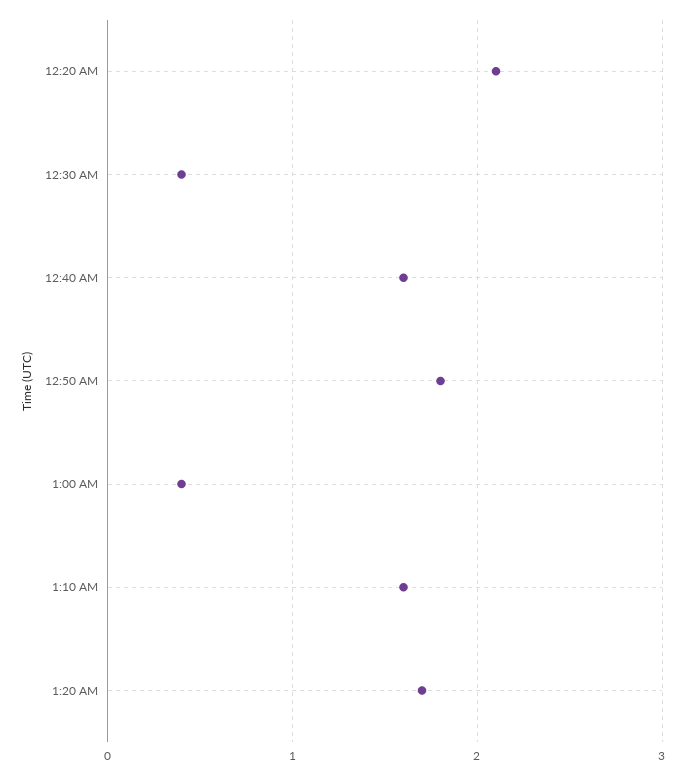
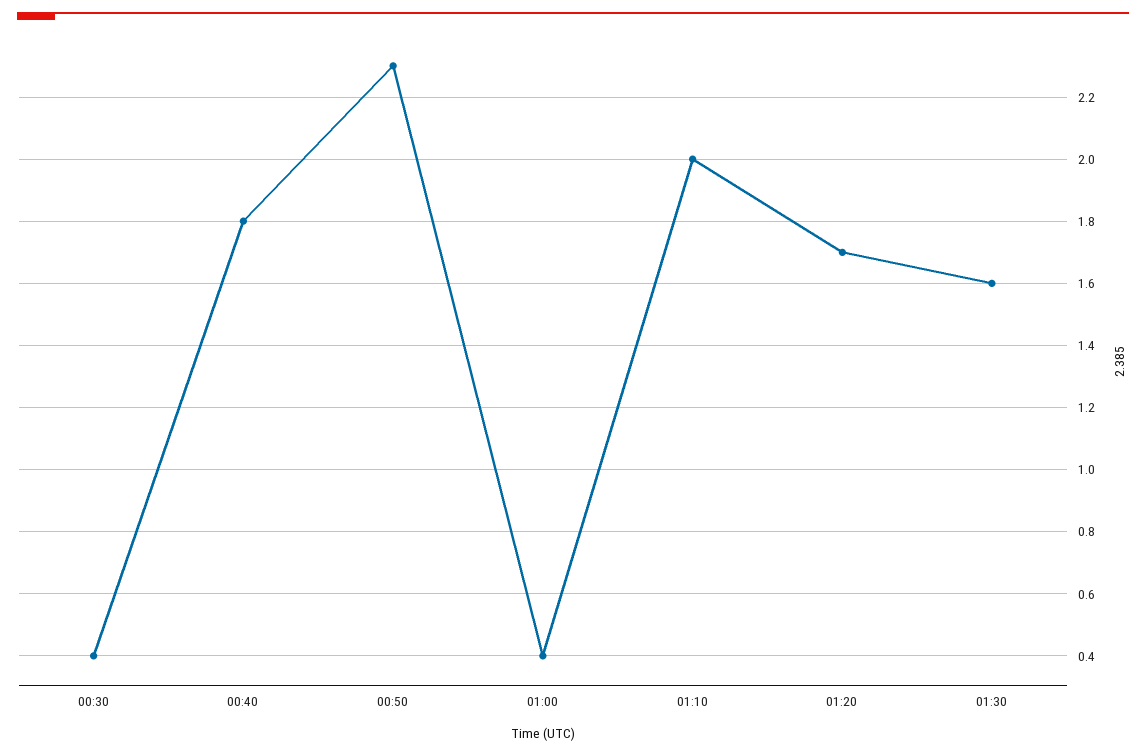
12:20 AM: 2.1 -> none
12:40 AM: 1.6 -> 1.8
12:50 AM: 1.8 -> 2.3
1:10 AM: 1.6 -> 2
01:30: none -> 1.6

